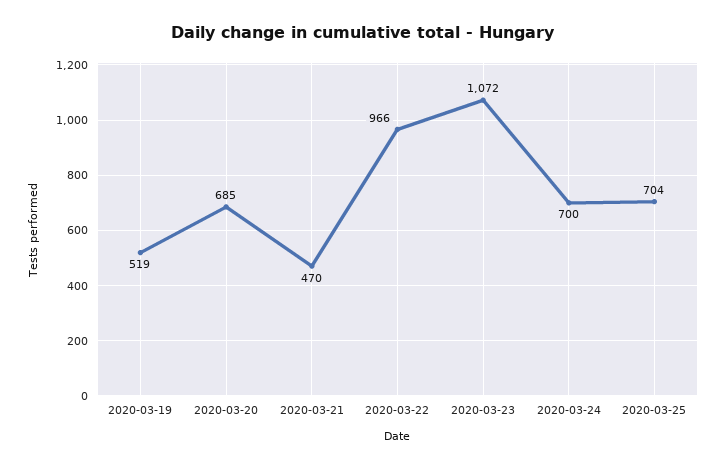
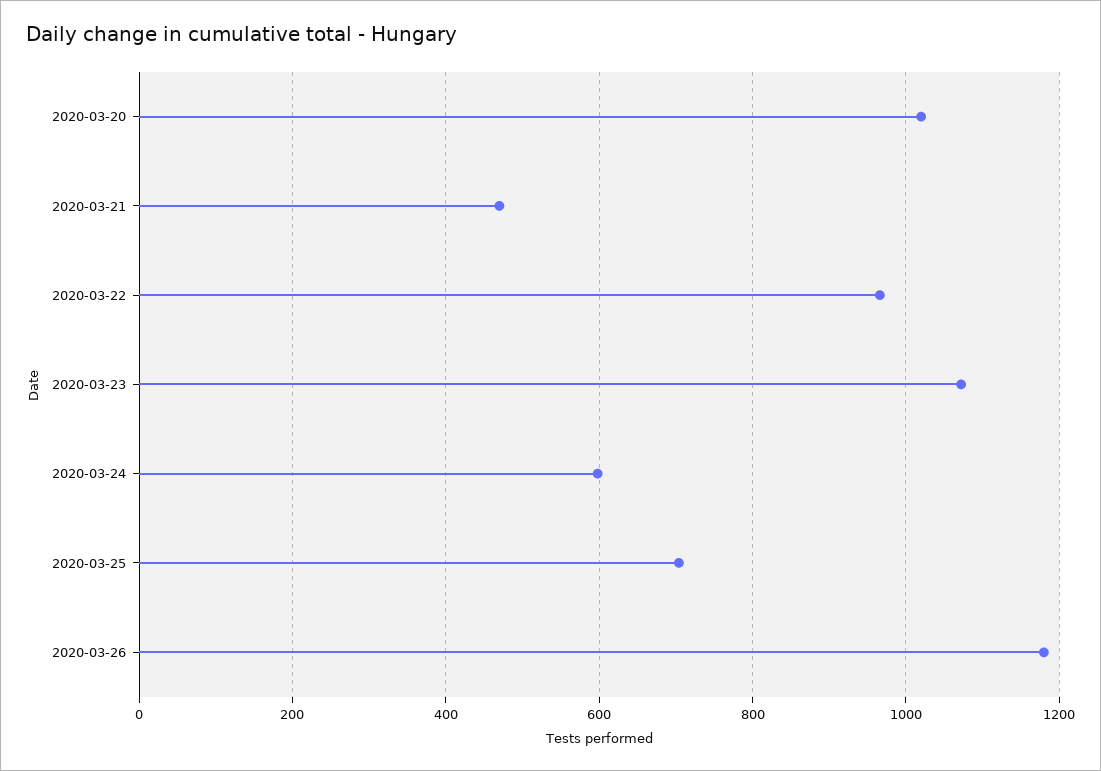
2020-03-19: 519 -> none
2020-03-20: 685 -> 1020
2020-03-24: 700 -> 600
2020-03-26: none -> 1180

